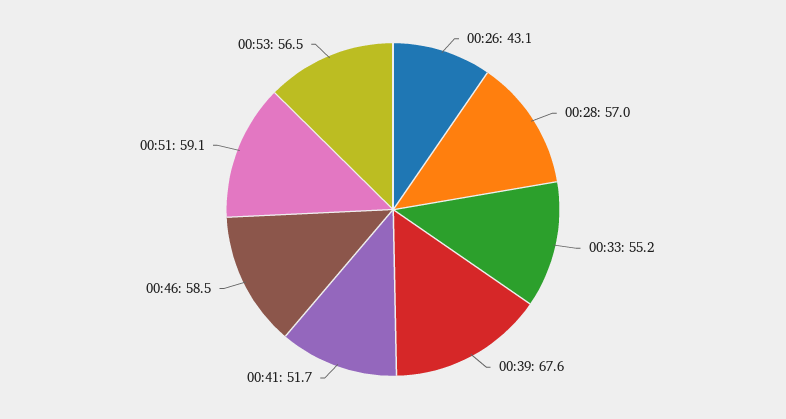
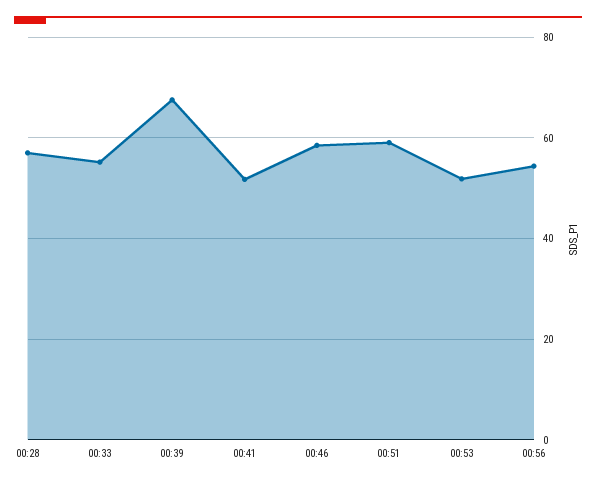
00:26: 43.1 -> none
00:53: 56.5 -> 52
00:56: none -> 54

